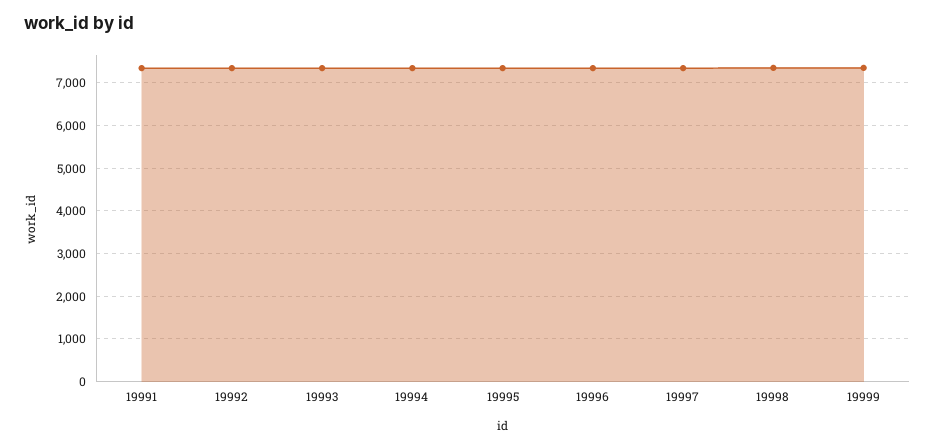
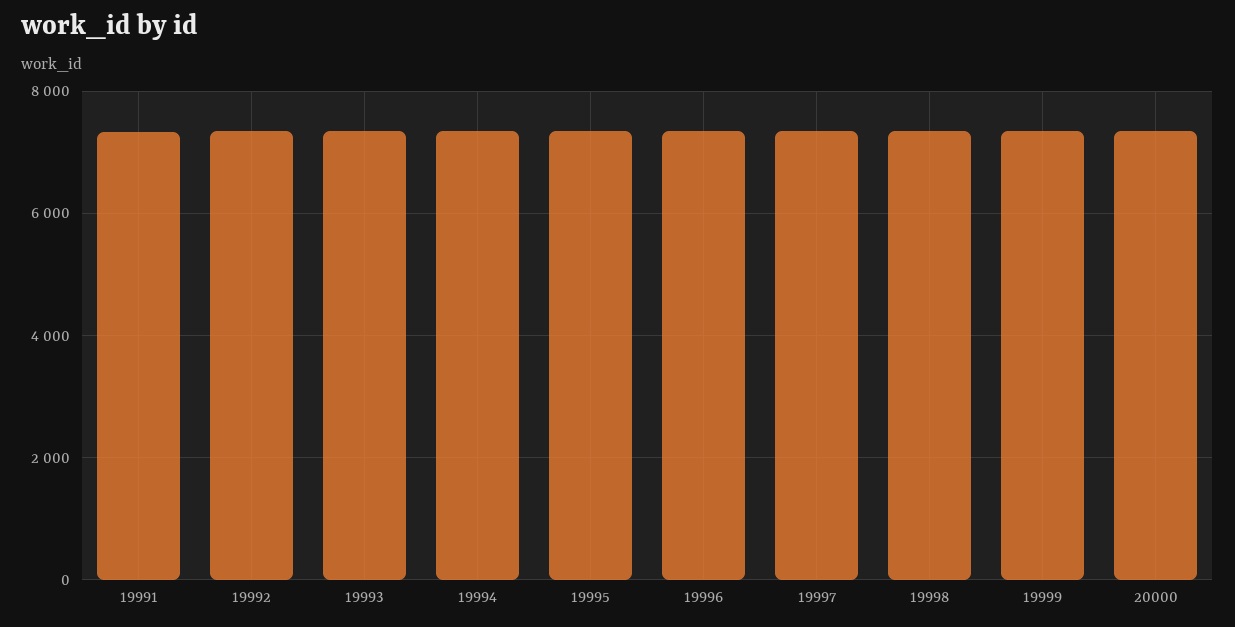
20000: none -> 7400

